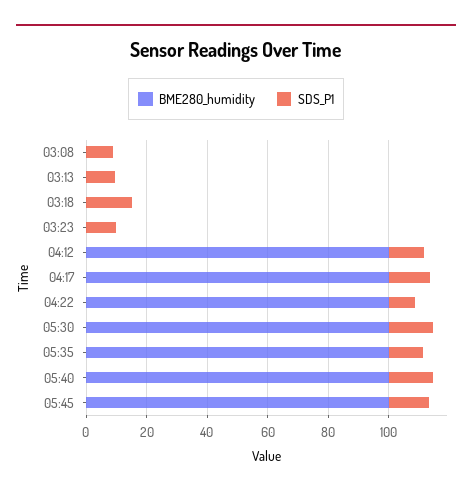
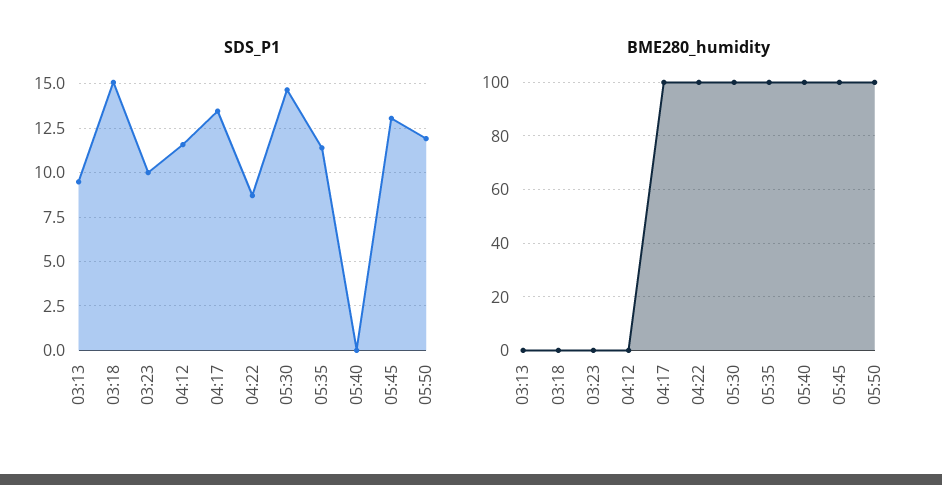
BME280_humidity, 03:08: 0 -> none
SDS_P1, 03:08: 10 -> none
BME280_humidity, 04:12: 100 -> 0
SDS_P1, 05:40: 15 -> 0
SDS_P1, 05:50: none -> 12
BME280_humidity, 05:50: none -> 100

